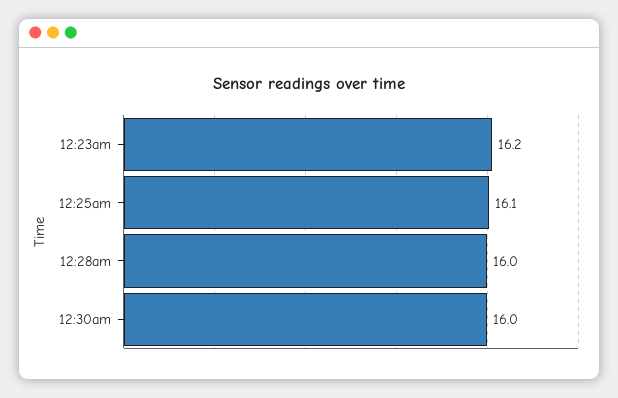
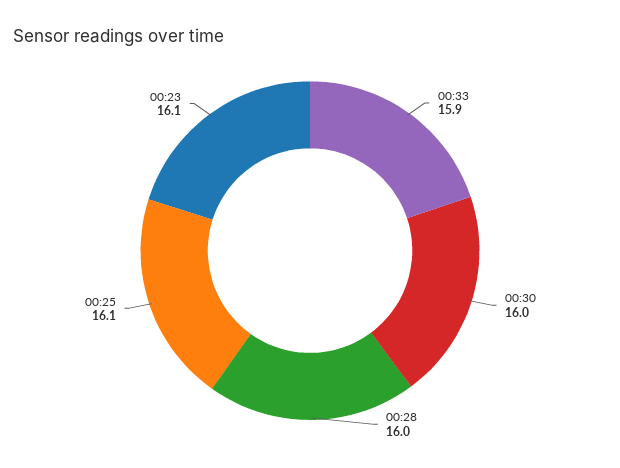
12:23am: 16.2 -> 16.1
00:33: none -> 15.9

